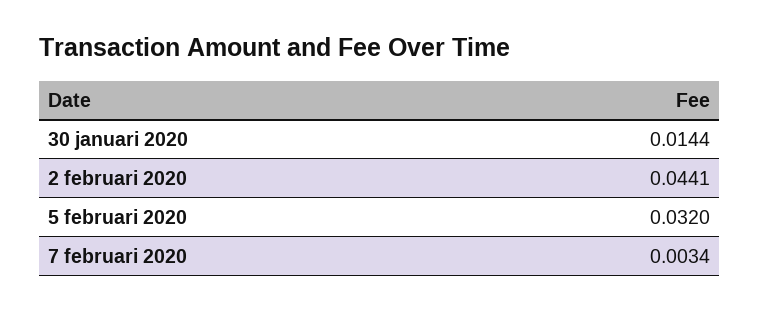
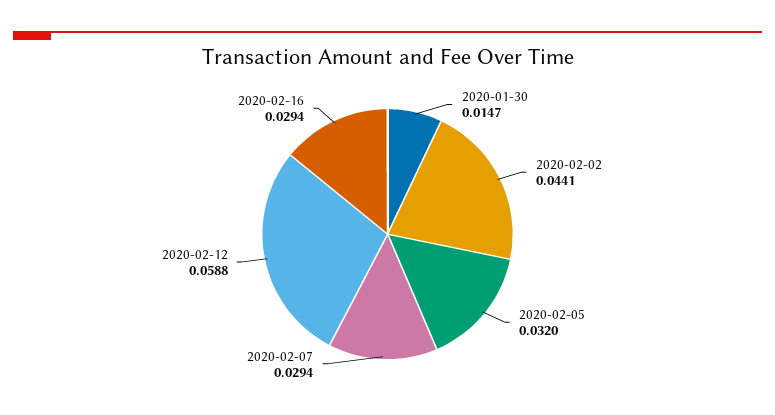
30 januari 2020: 0.0144 -> 0.0147
7 februari 2020: 0.0034 -> 0.0294
2020-02-12: none -> 0.0588
2020-02-16: none -> 0.0294

